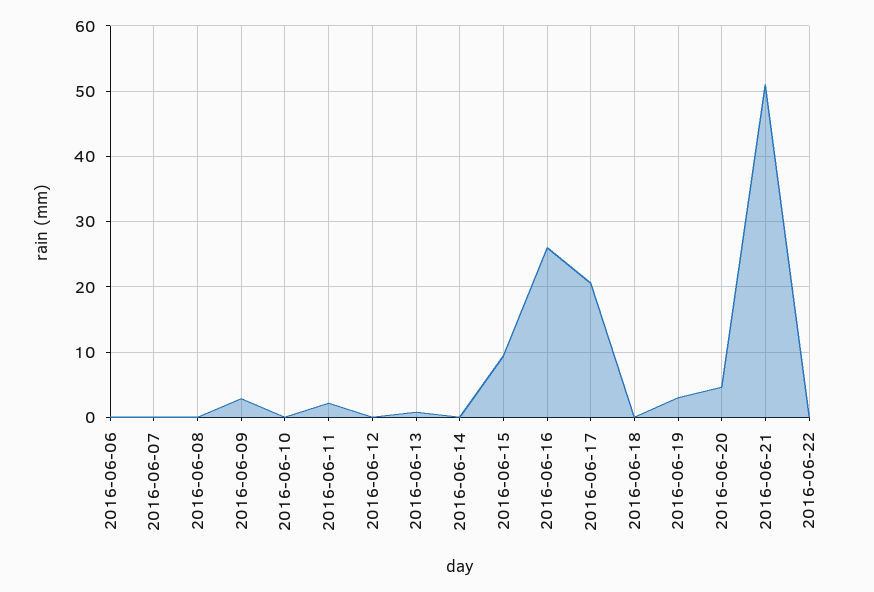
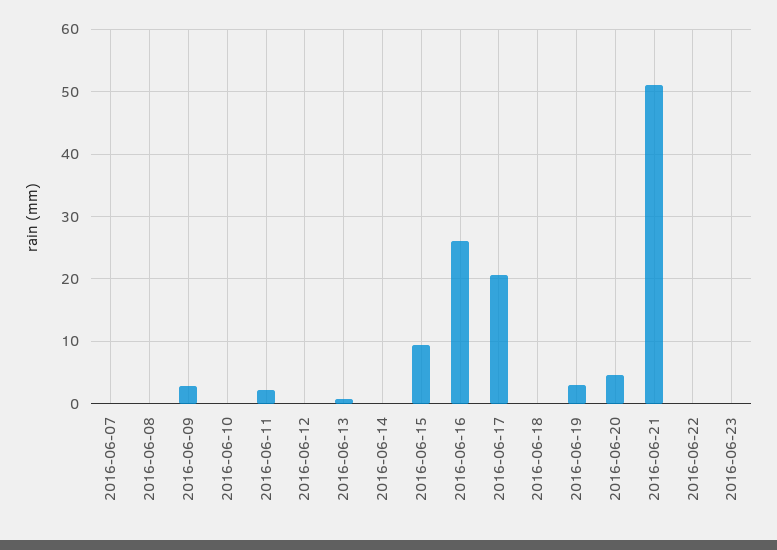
2016-06-06: 0 -> none
2016-06-23: none -> 0

